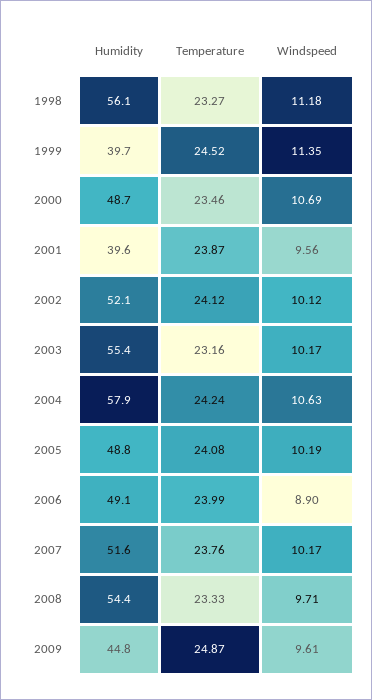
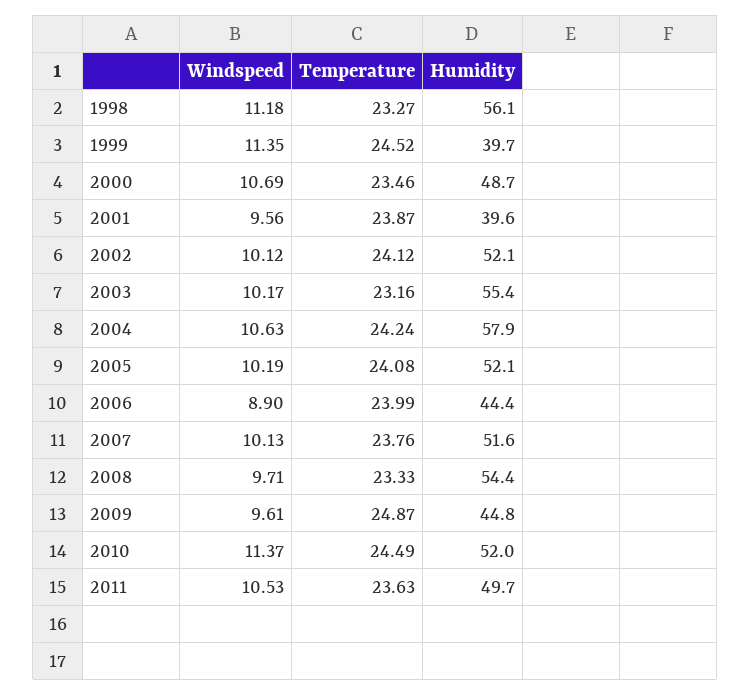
Humidity, 2005: 48.8 -> 52.1
Humidity, 2006: 49.1 -> 44.4
Windspeed, 2007: 10.17 -> 10.13
Windspeed, 2010: none -> 11.37
Temperature, 2010: none -> 24.49
Humidity, 2010: none -> 52
Windspeed, 2011: none -> 10.53
Temperature, 2011: none -> 23.63
Humidity, 2011: none -> 49.7

